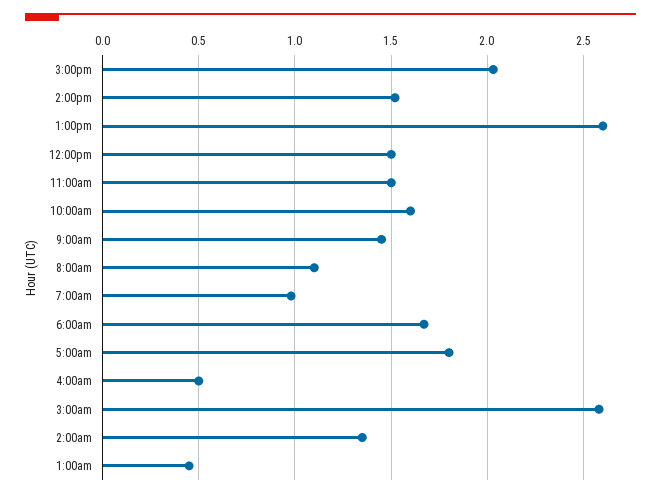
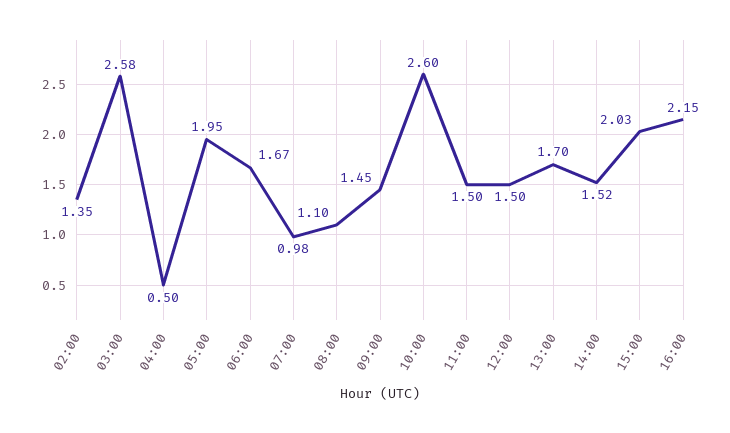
1:00pm: 2.6 -> 1.7
10:00am: 1.6 -> 2.6
5:00am: 1.8 -> 1.95
1:00am: 0.45 -> none
16:00: none -> 2.15

